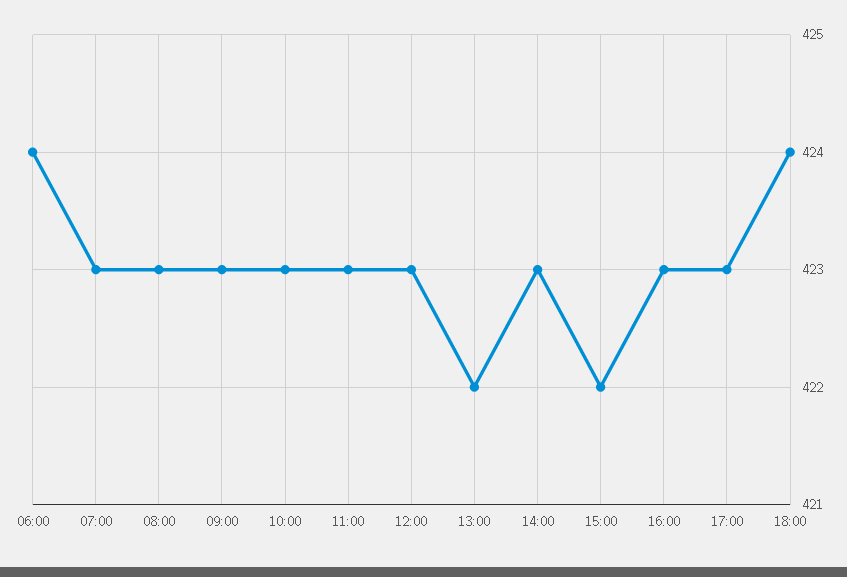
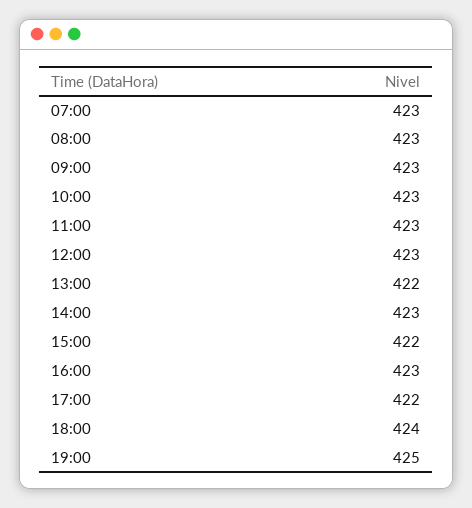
06:00: 424 -> none
17:00: 423 -> 422
19:00: none -> 425

